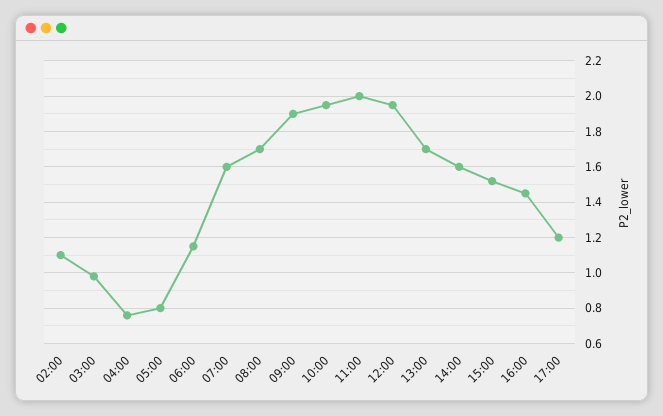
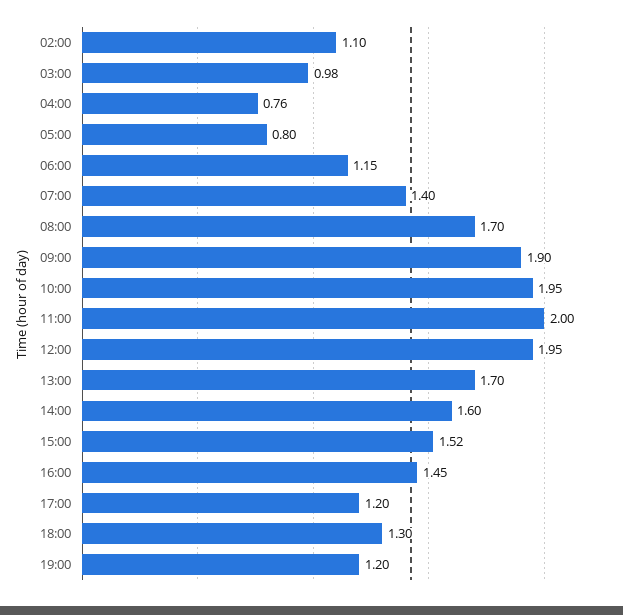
07:00: 1.6 -> 1.4
18:00: none -> 1.3
19:00: none -> 1.2

